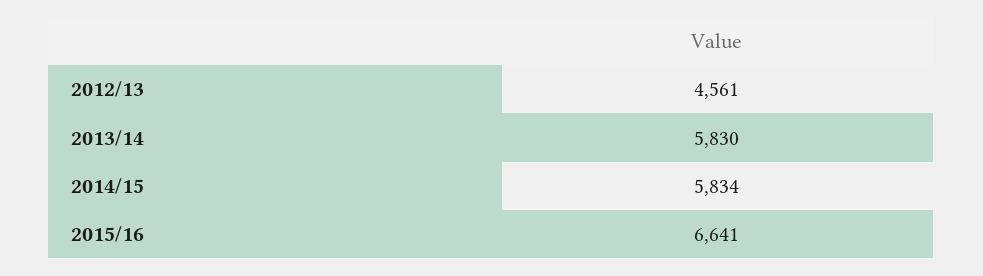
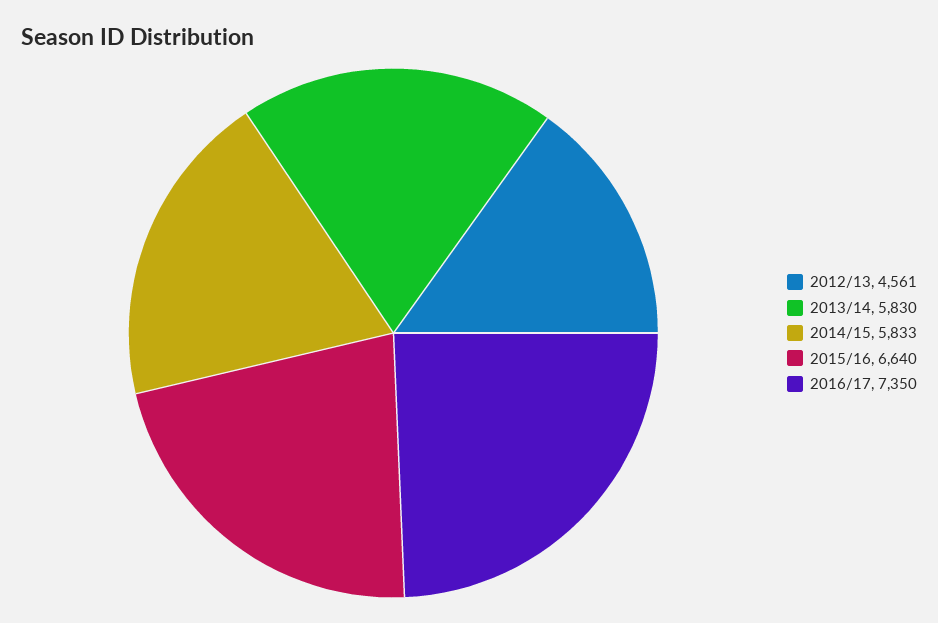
2014/15: 5834 -> 5833
2015/16: 6641 -> 6640
2016/17: none -> 7350

